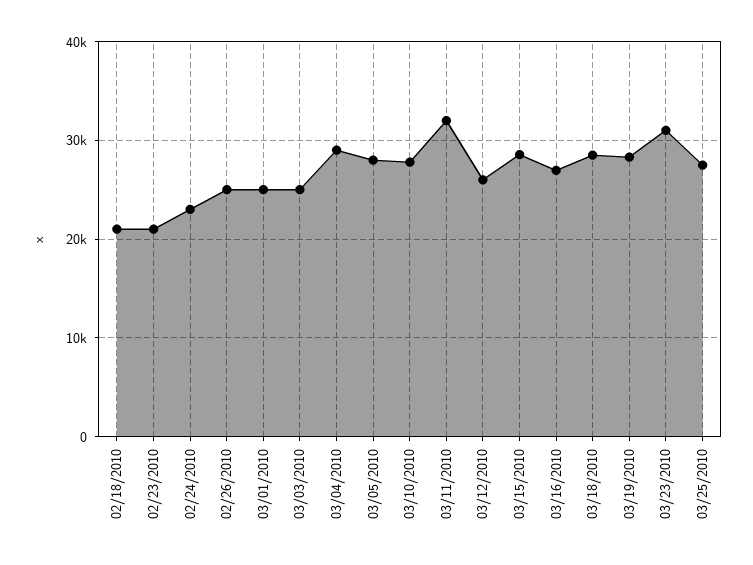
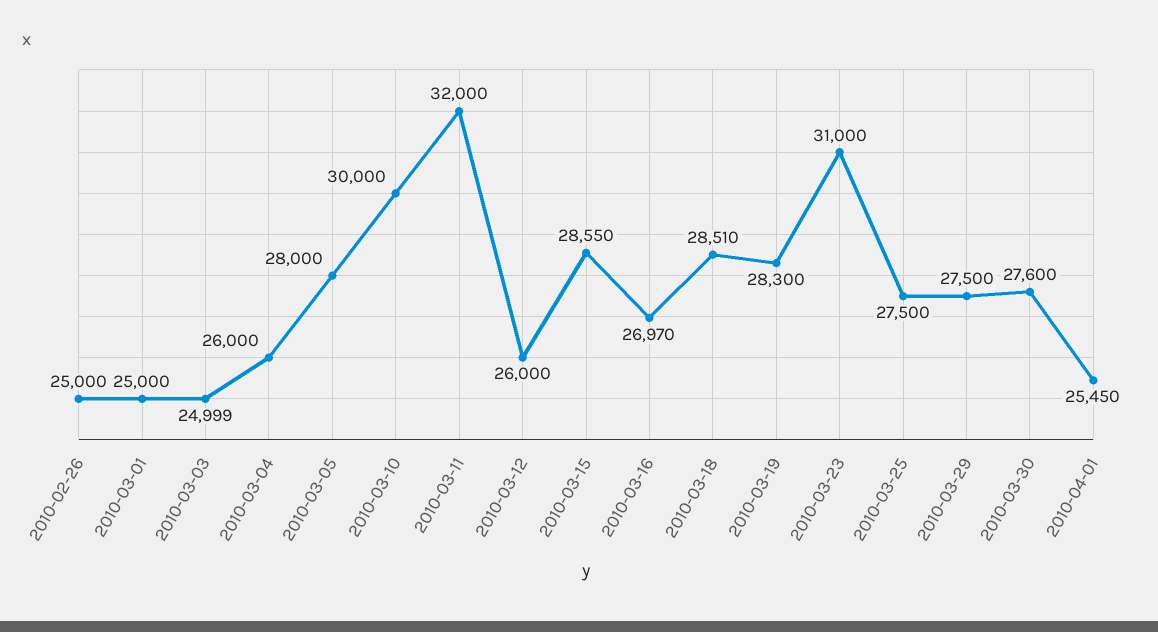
02/18/2010: 21000 -> none
02/23/2010: 21000 -> none
02/24/2010: 23000 -> none
03/04/2010: 29000 -> 26000
03/10/2010: 28000 -> 30000
2010-03-29: none -> 27500
2010-03-30: none -> 27600
2010-04-01: none -> 25450

